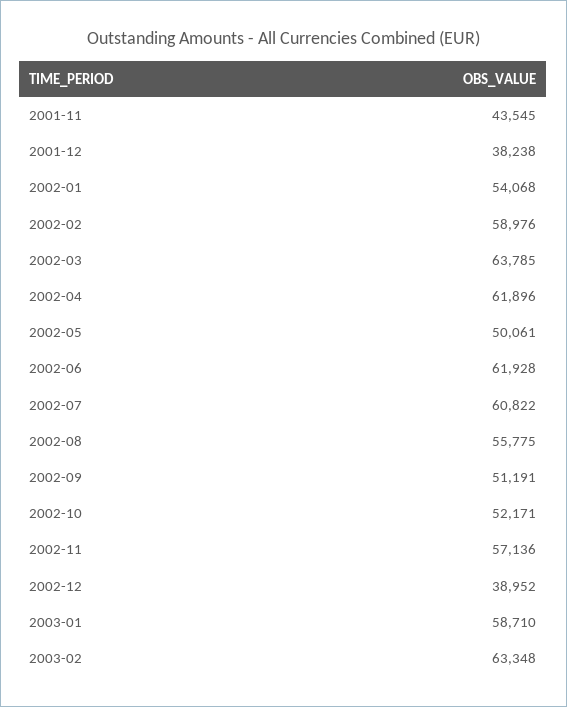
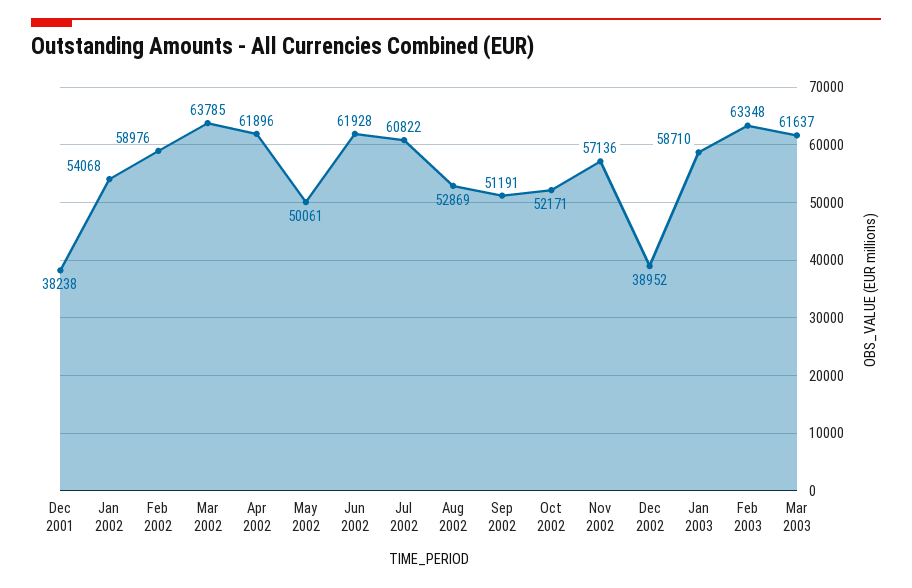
2001-11: 43545 -> none
2002-08: 55775 -> 52869
Mar 2003: none -> 61637

